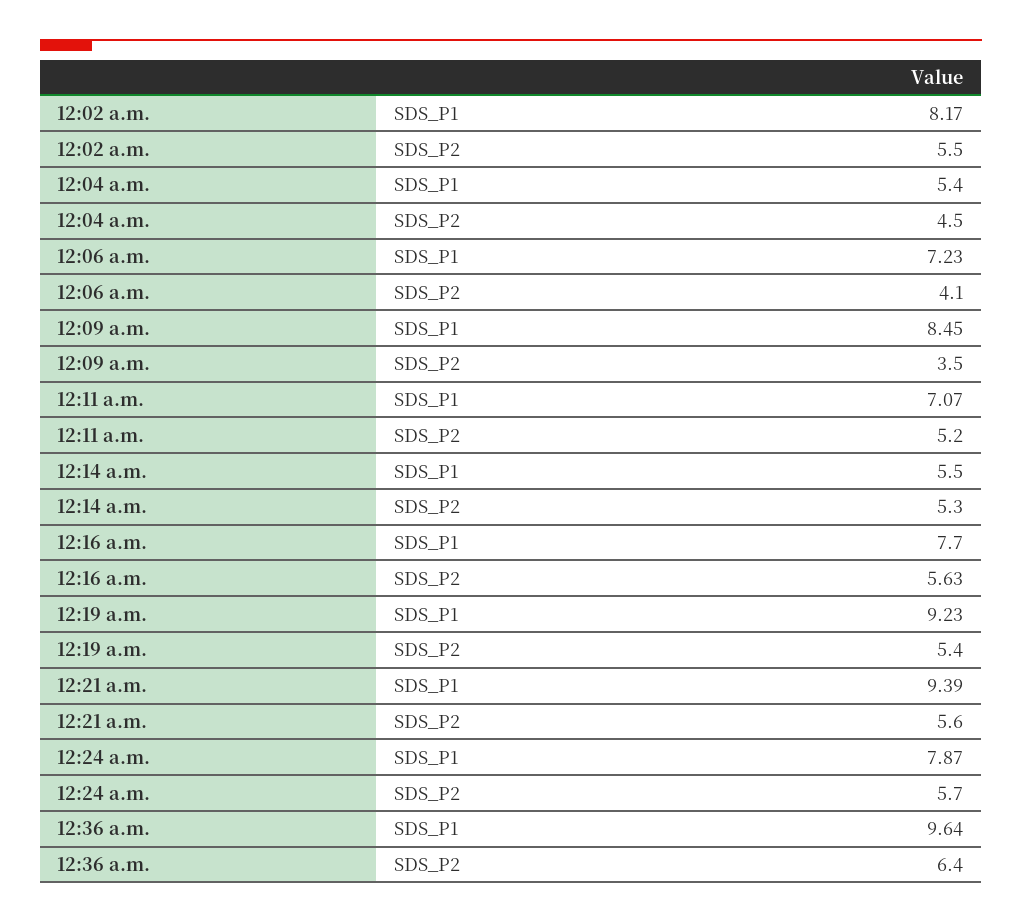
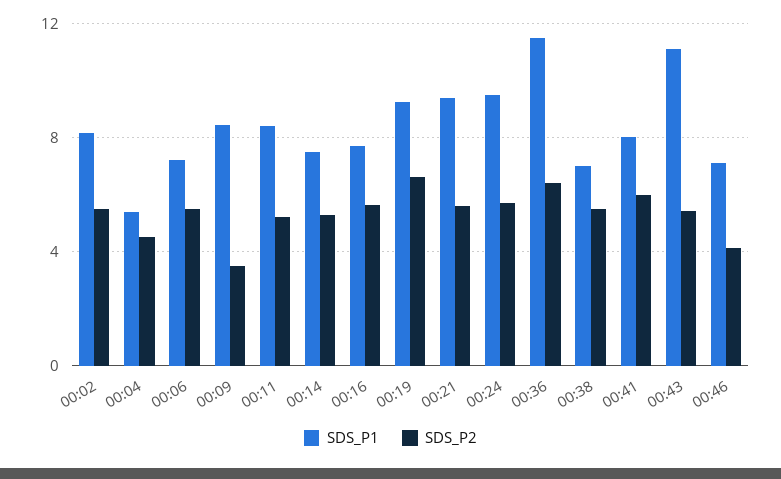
SDS_P2, 12:06 a.m.: 4.1 -> 5.5
SDS_P1, 12:11 a.m.: 7.07 -> 8.5
SDS_P1, 12:14 a.m.: 5.5 -> 7.5
SDS_P2, 12:19 a.m.: 5.4 -> 6.5
SDS_P1, 12:24 a.m.: 7.87 -> 9.5
SDS_P1, 12:36 a.m.: 9.64 -> 11.5
SDS_P1, 00:38: none -> 7
SDS_P2, 00:38: none -> 5.5
SDS_P1, 00:41: none -> 8
SDS_P2, 00:41: none -> 6
SDS_P1, 00:43: none -> 11
SDS_P2, 00:43: none -> 5.5
SDS_P1, 00:46: none -> 7
SDS_P2, 00:46: none -> 4

